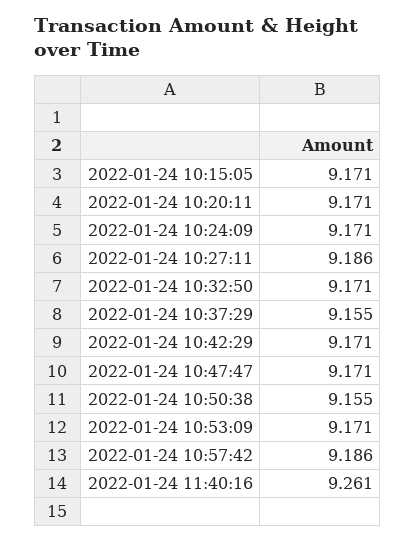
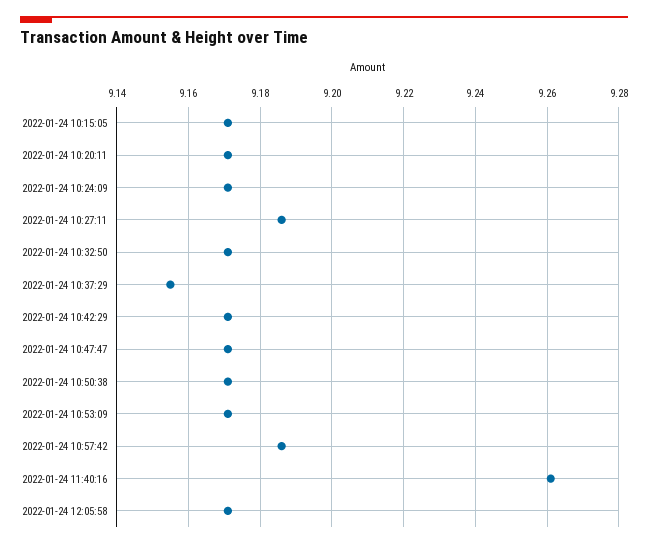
2022-01-24 10:50:38: 9.155 -> 9.17
2022-01-24 12:05:58: none -> 9.17

